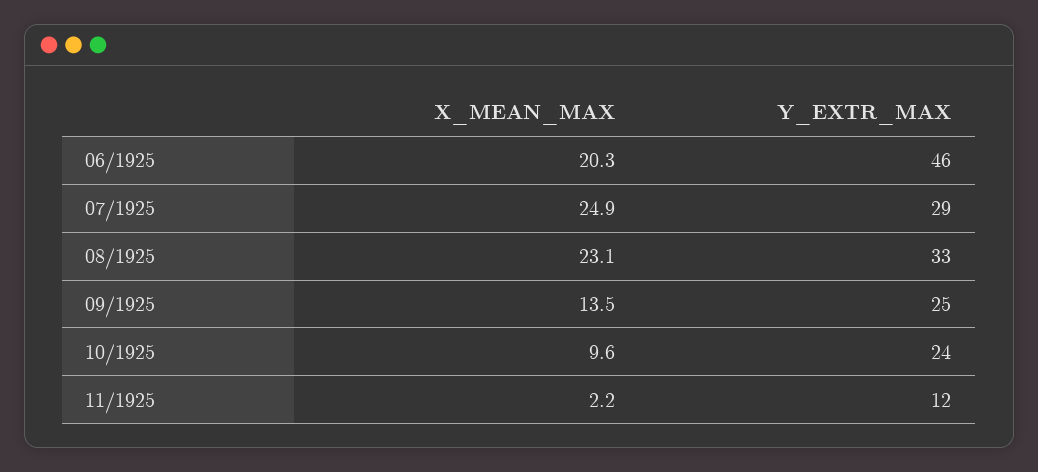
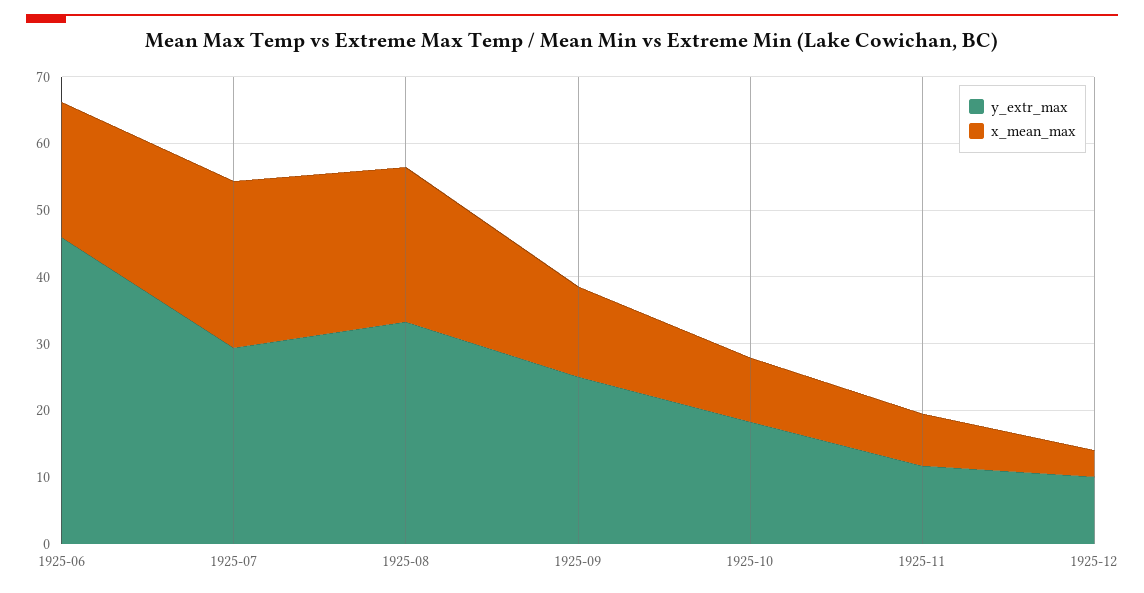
Y_EXTR_MAX, 10/1925: 24 -> 18
X_MEAN_MAX, 11/1925: 2.2 -> 8
Y_EXTR_MAX, 1925-12: none -> 10
X_MEAN_MAX, 1925-12: none -> 4

